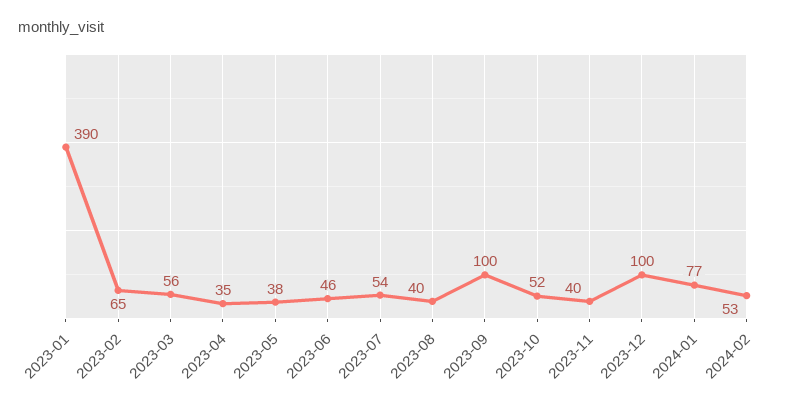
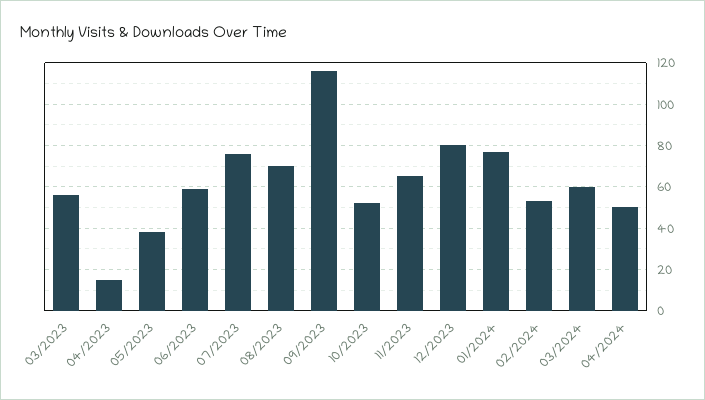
2023-01: 390 -> none
2023-02: 65 -> none
2023-04: 35 -> 15
2023-06: 46 -> 60
2023-07: 54 -> 75
2023-08: 40 -> 70
2023-09: 100 -> 115
2023-11: 40 -> 65
2023-12: 100 -> 80
03/2024: none -> 60
04/2024: none -> 50

